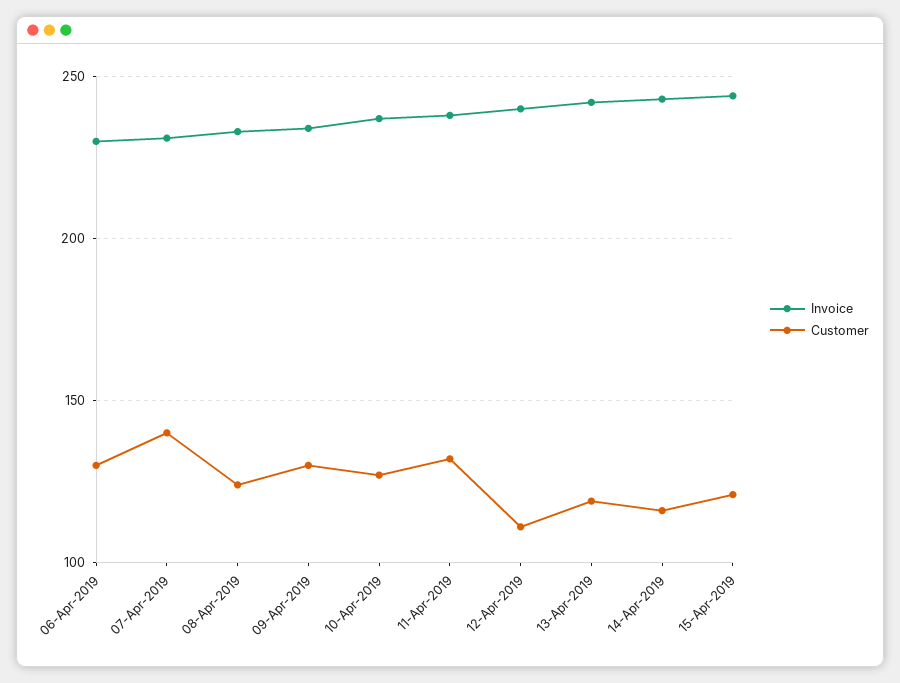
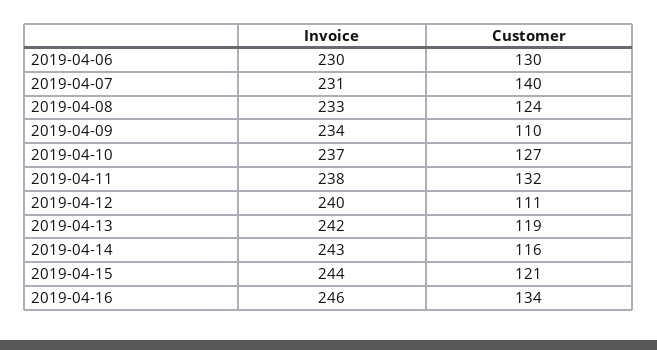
Customer, 09-Apr-2019: 130 -> 110
Invoice, 2019-04-16: none -> 246
Customer, 2019-04-16: none -> 134

